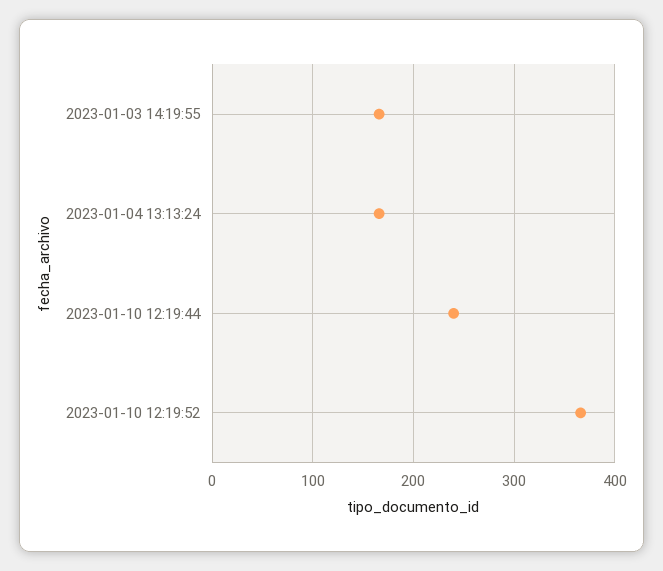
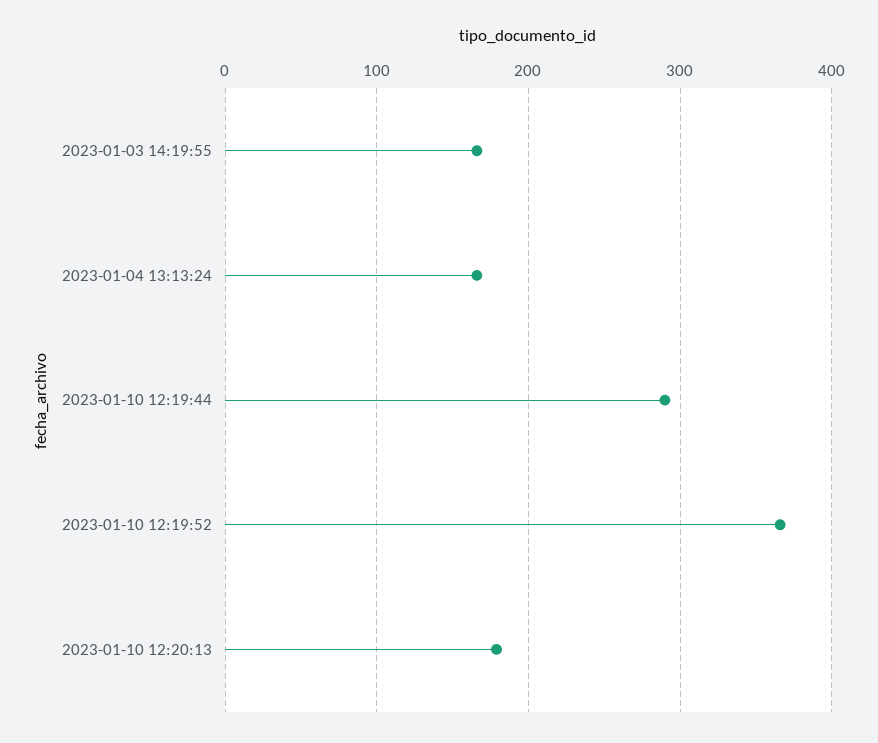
2023-01-10 12:19:44: 240 -> 290
2023-01-10 12:20:13: none -> 180

